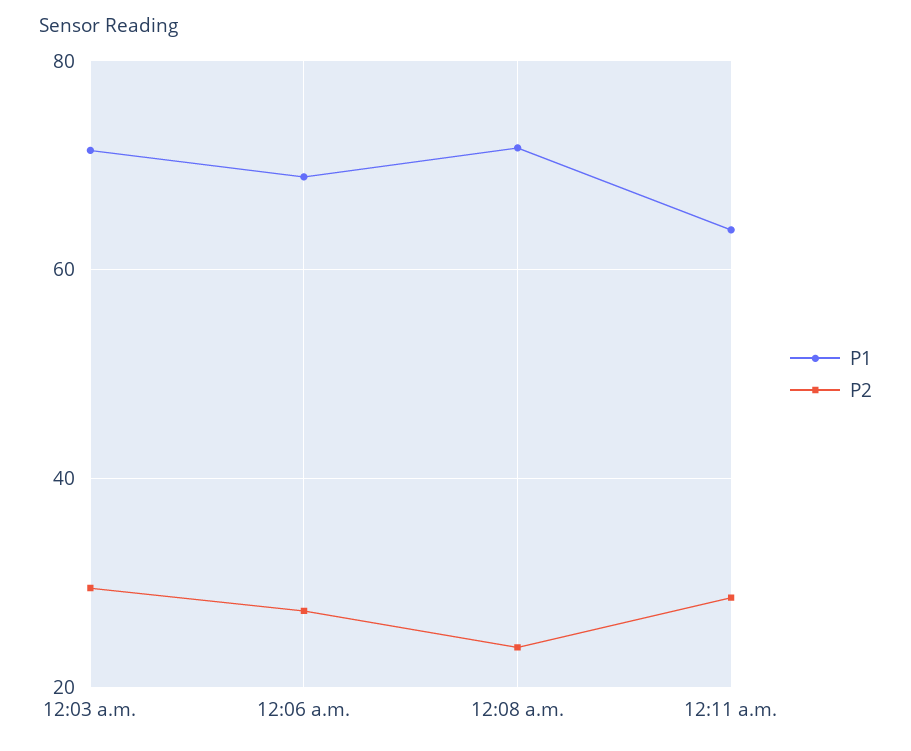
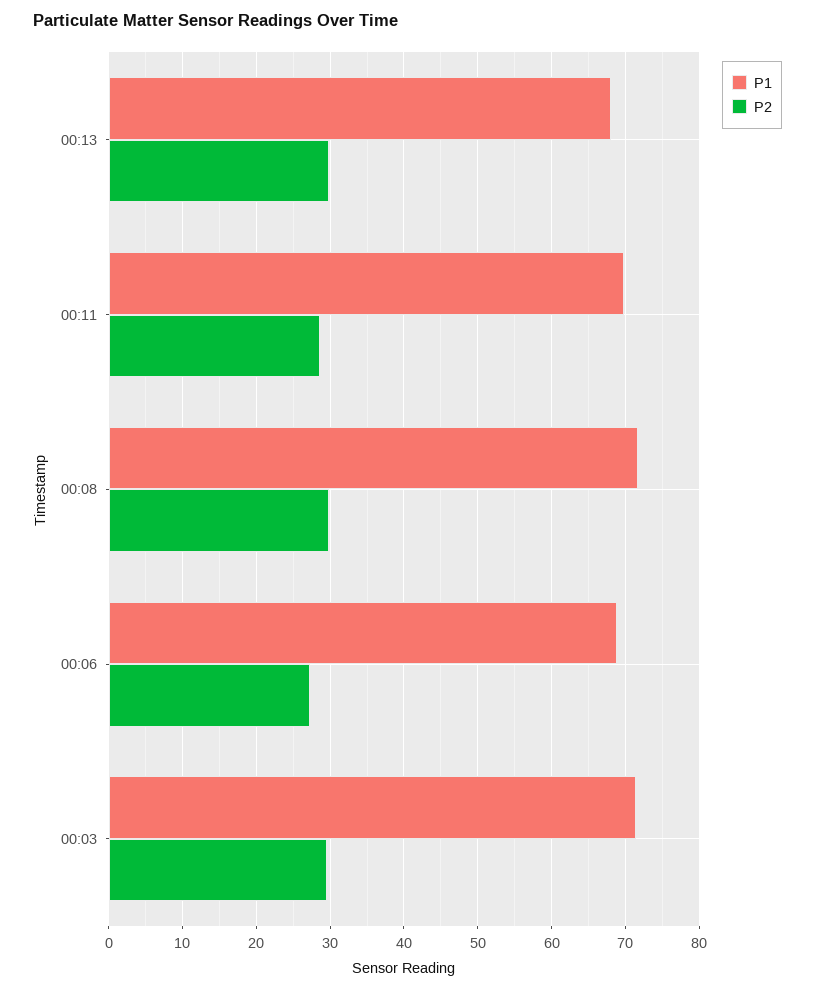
P2, 12:08 a.m.: 24 -> 30
P1, 12:11 a.m.: 64 -> 70
P1, 00:13: none -> 68
P2, 00:13: none -> 30

